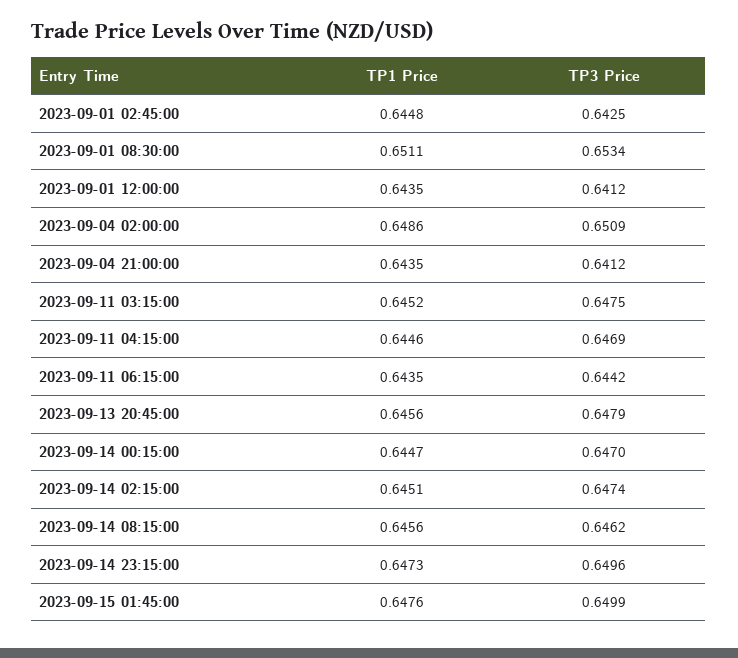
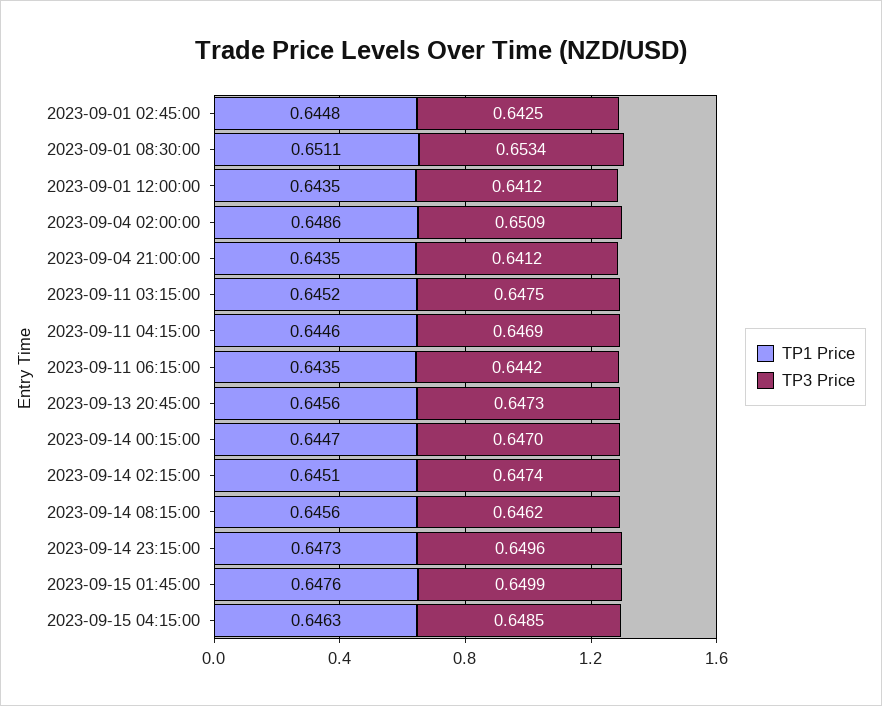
TP3 Price, 2023-09-13 20:45:00: 0.6479 -> 0.6473
TP1 Price, 2023-09-15 04:15:00: none -> 0.6463
TP3 Price, 2023-09-15 04:15:00: none -> 0.6485

